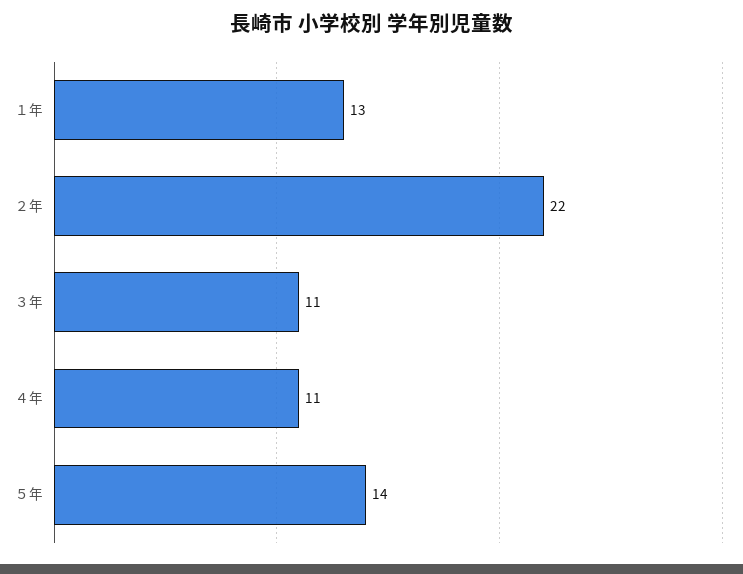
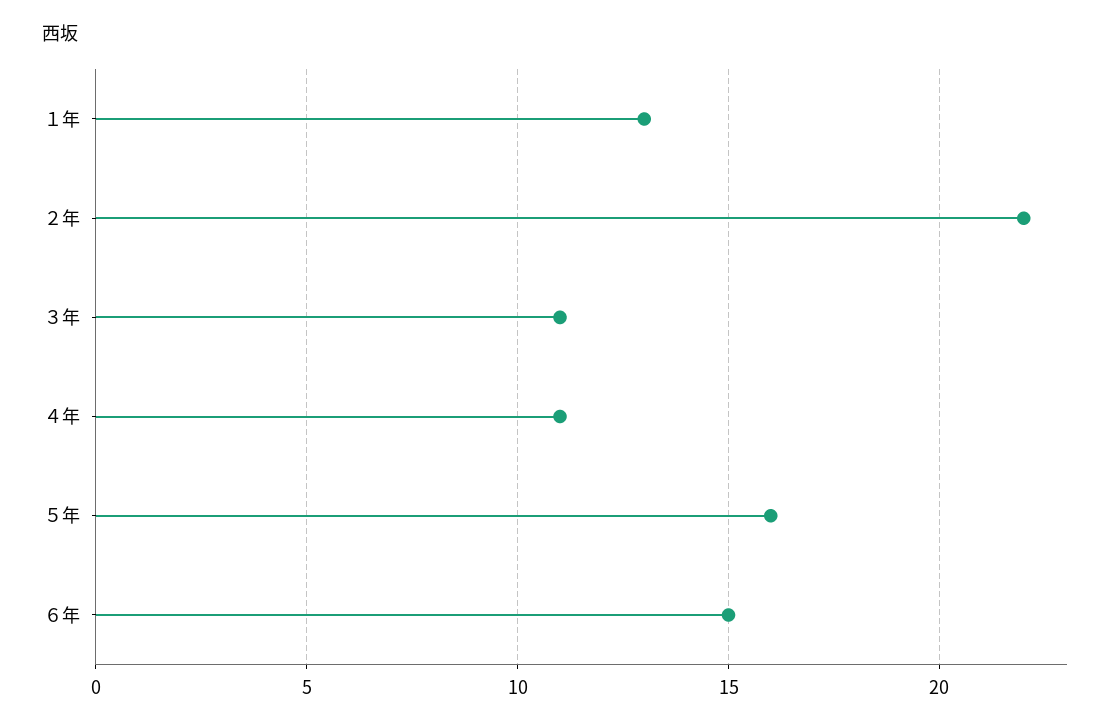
５年: 14 -> 16
６年: none -> 15

